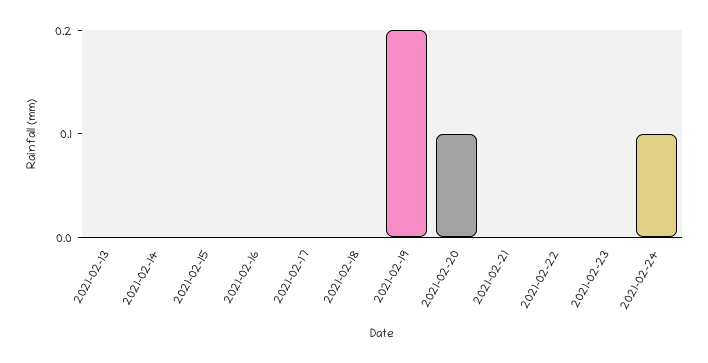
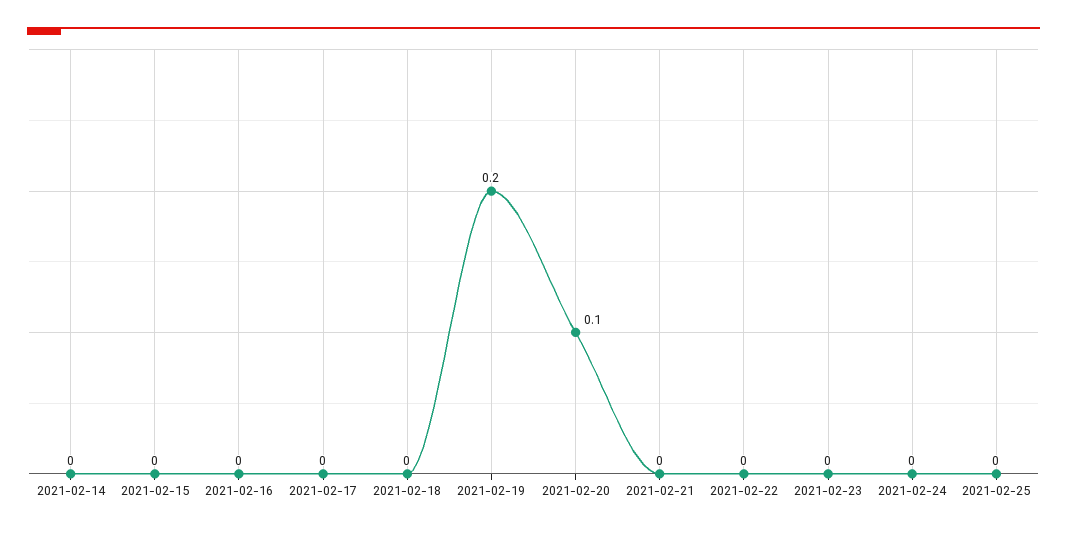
2021-02-13: 0 -> none
2021-02-24: 0.1 -> 0
2021-02-25: none -> 0

